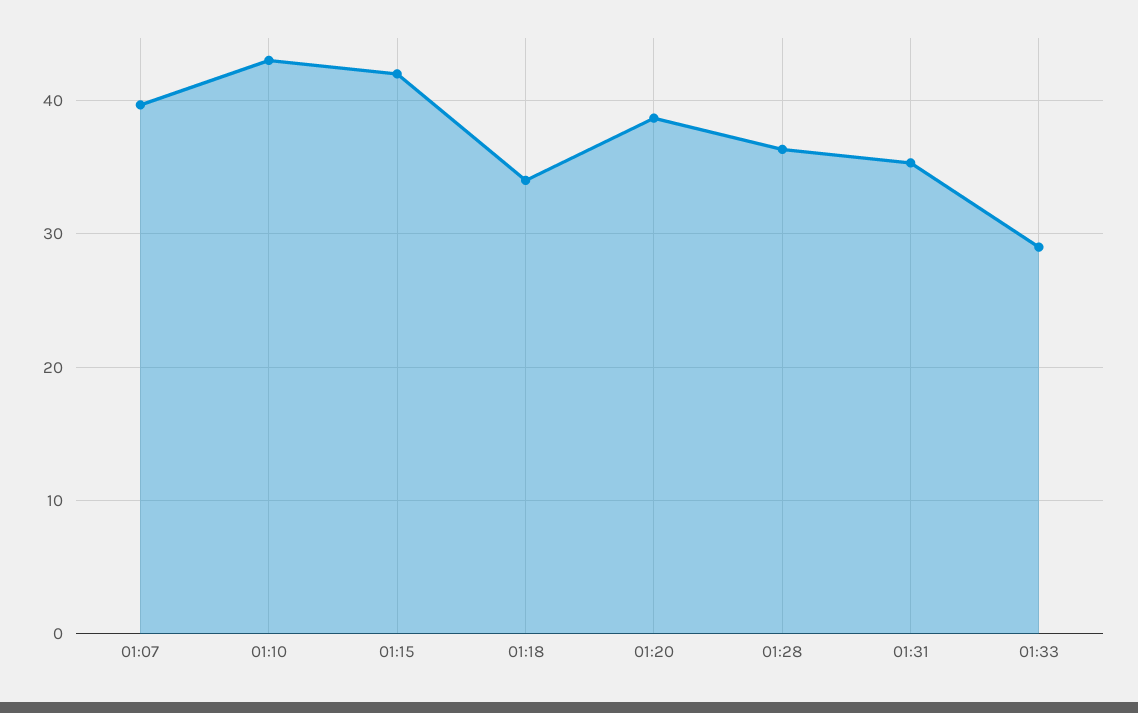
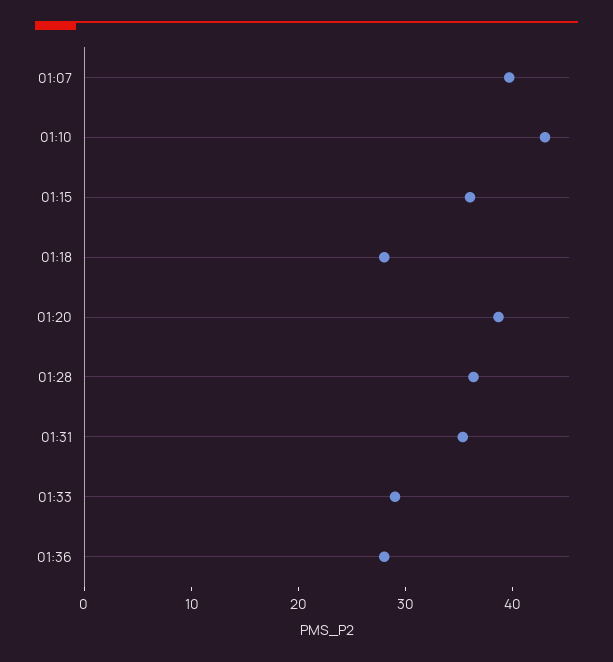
01:15: 42 -> 36
01:18: 34 -> 28
01:36: none -> 28

